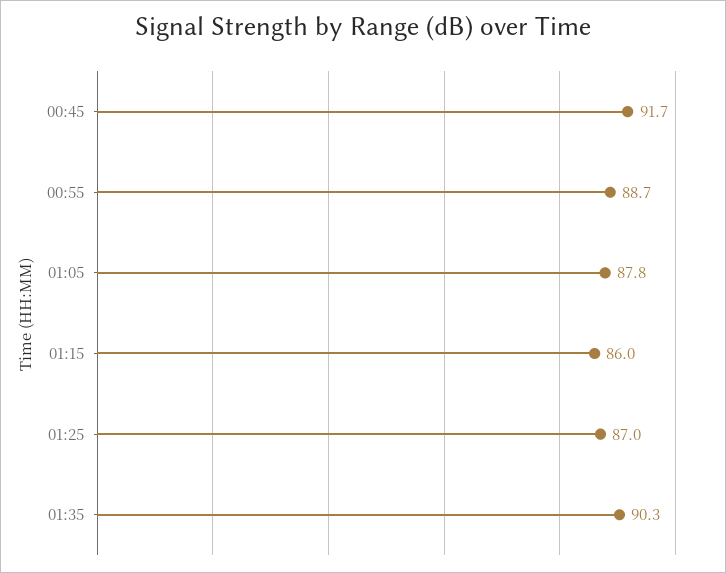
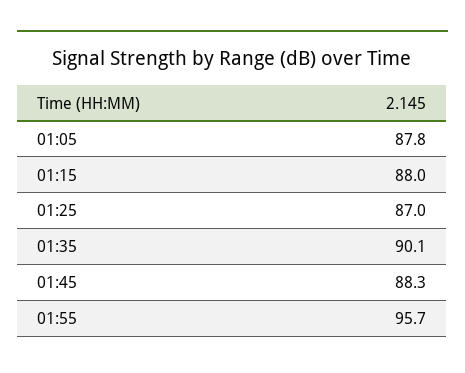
00:45: 91.7 -> none
00:55: 88.7 -> none
01:15: 86 -> 88
01:35: 90.3 -> 90.1
01:45: none -> 88.3
01:55: none -> 95.7

